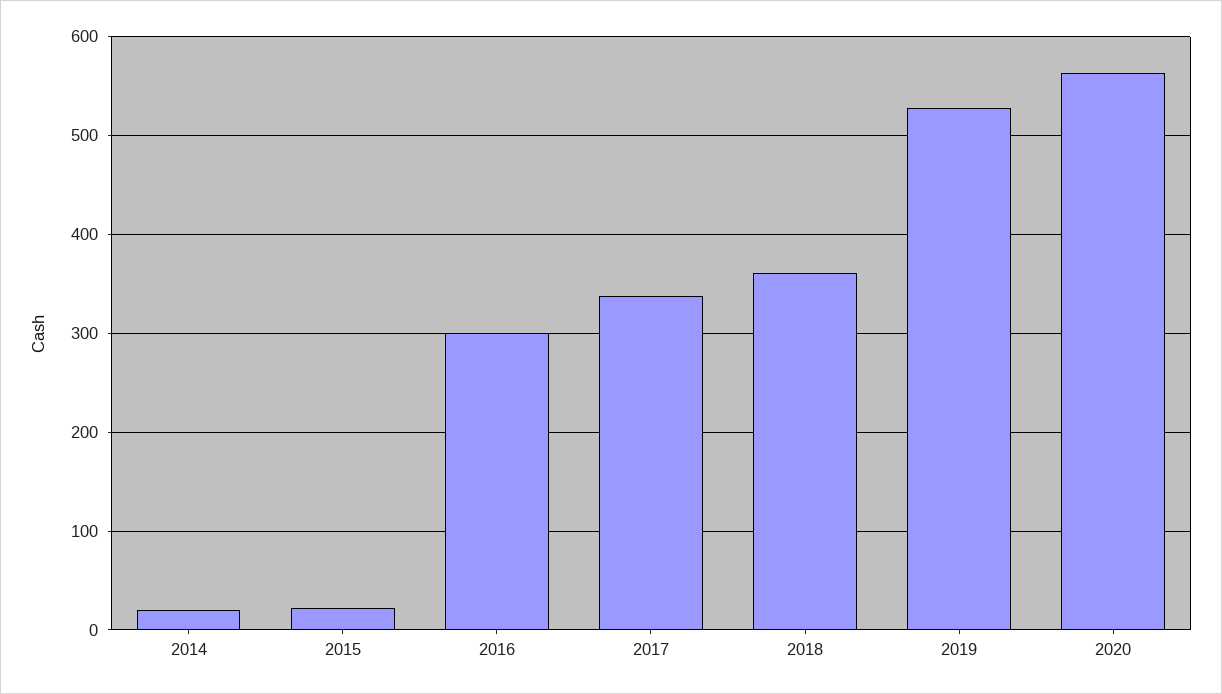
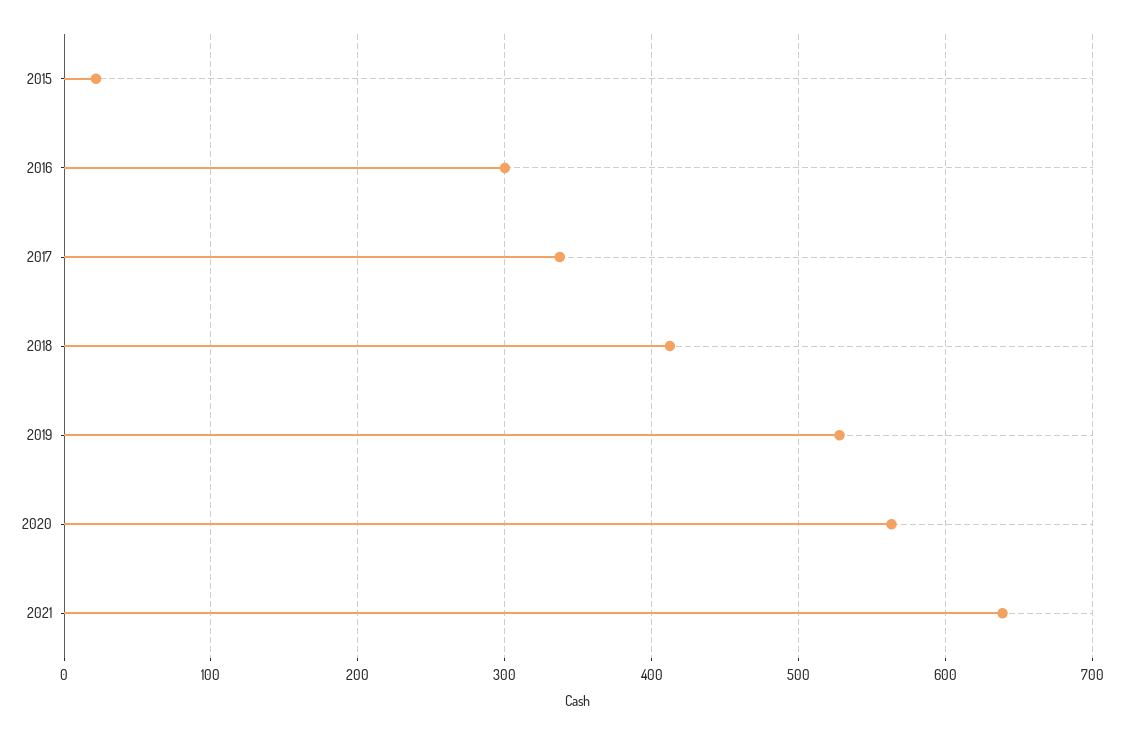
2014: 20 -> none
2018: 360 -> 410
2021: none -> 640

